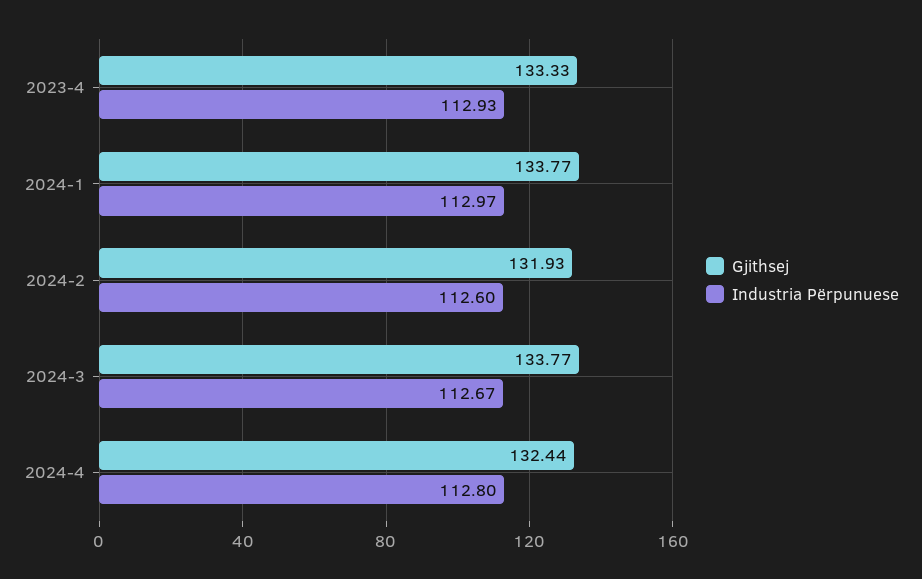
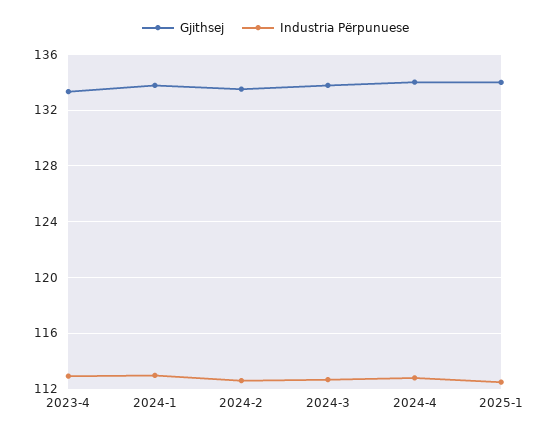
Gjithsej, 2024-2: 131.93 -> 133.5
Gjithsej, 2024-4: 132.44 -> 134
Gjithsej, 2025-1: none -> 134
Industria Përpunuese, 2025-1: none -> 112.5

